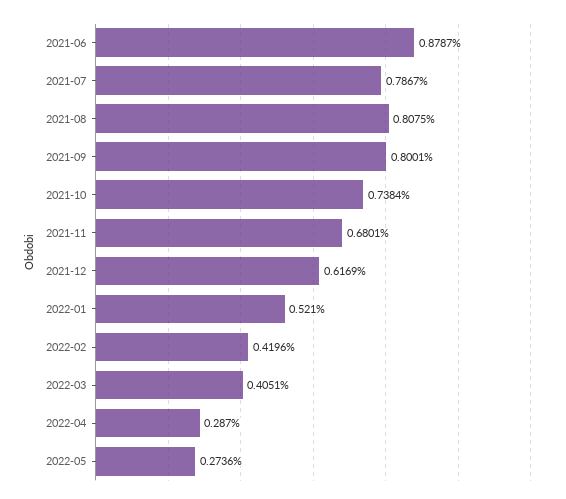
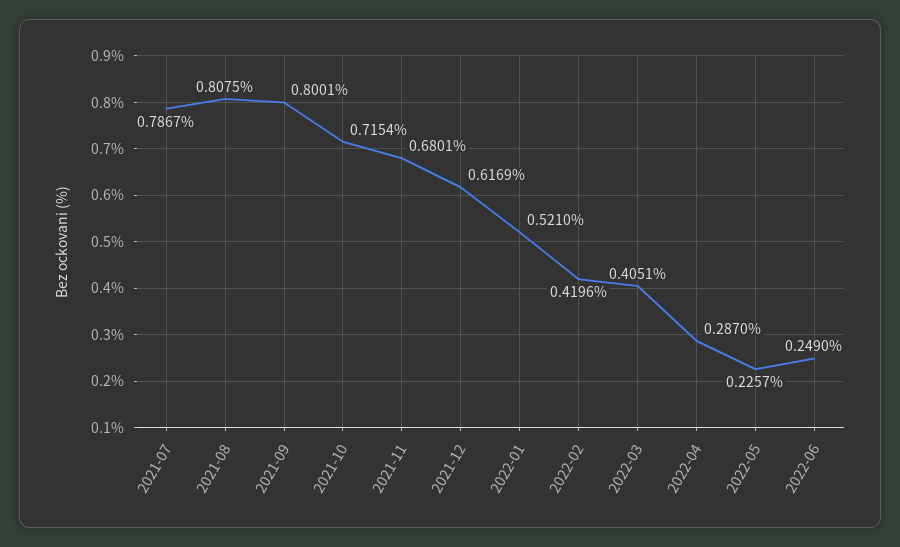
2021-06: 0.8787 -> none
2021-10: 0.7384 -> 0.7154
2022-05: 0.2736 -> 0.2257
2022-06: none -> 0.249

